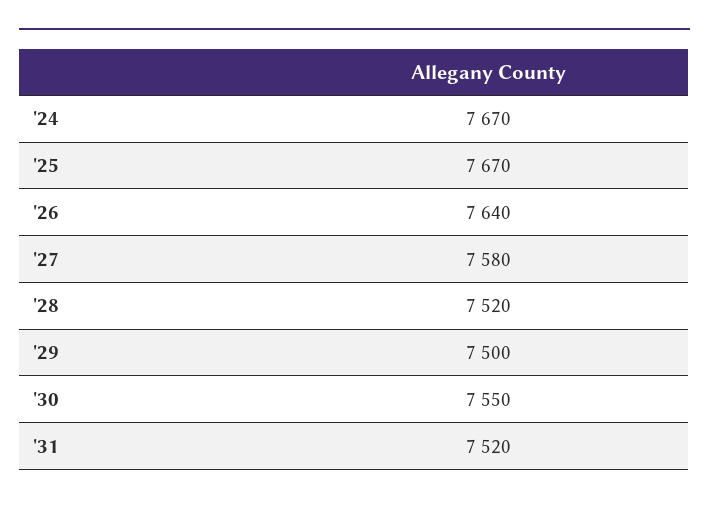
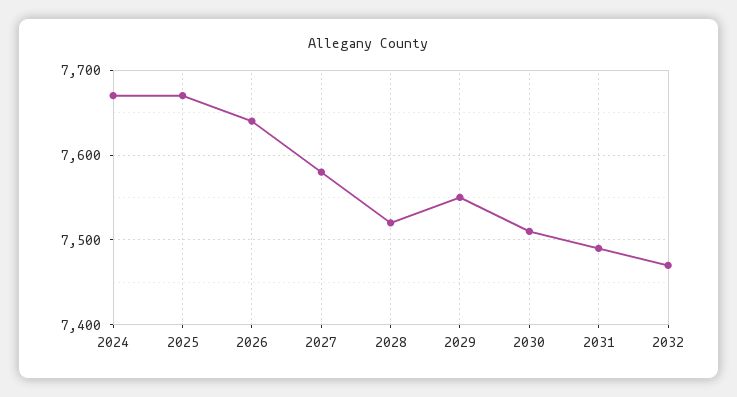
'29: 7500 -> 7550
'30: 7550 -> 7510
'31: 7520 -> 7490
2032: none -> 7470

